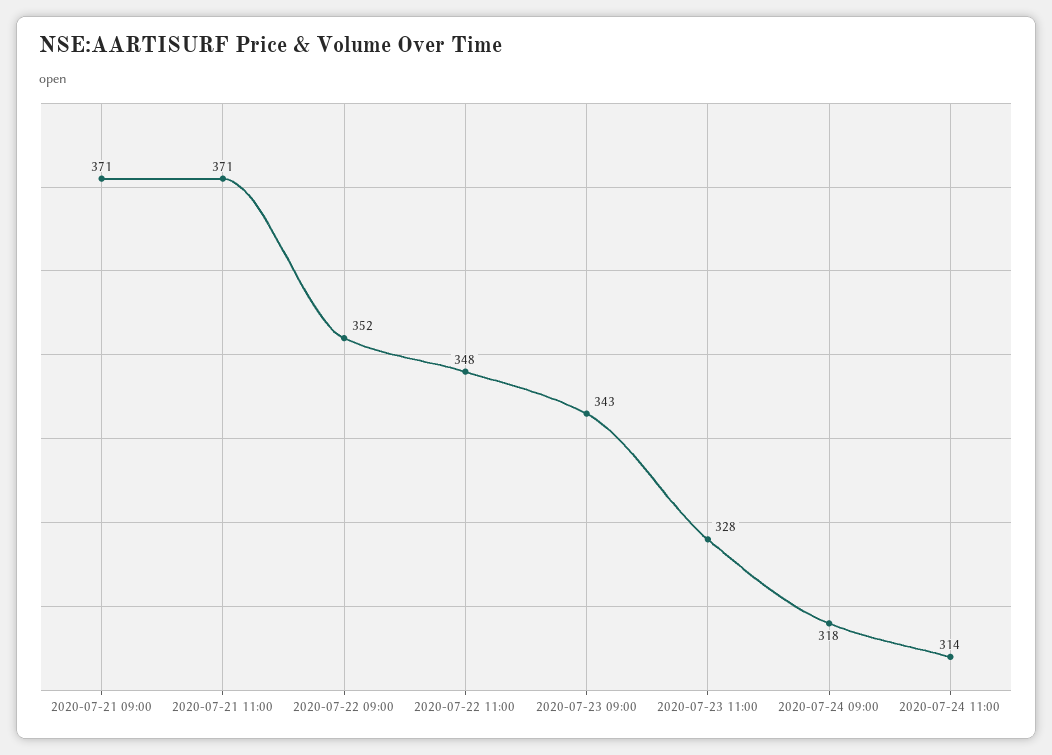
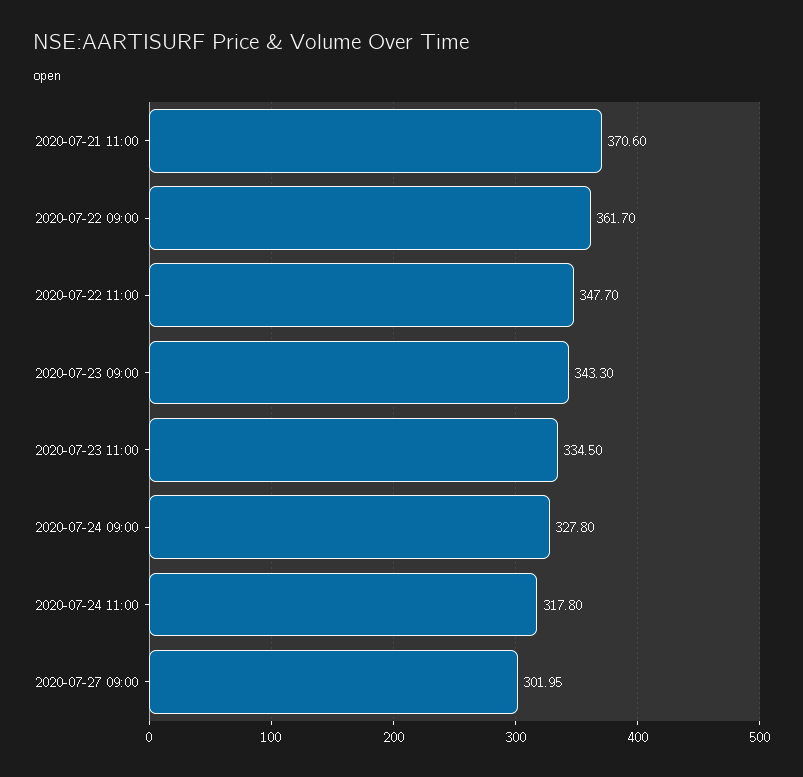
2020-07-21 09:00: 371 -> none
2020-07-22 09:00: 352 -> 361.7
2020-07-23 11:00: 328 -> 334.5
2020-07-24 09:00: 318 -> 327.8
2020-07-24 11:00: 314 -> 317.8
2020-07-27 09:00: none -> 301.95

